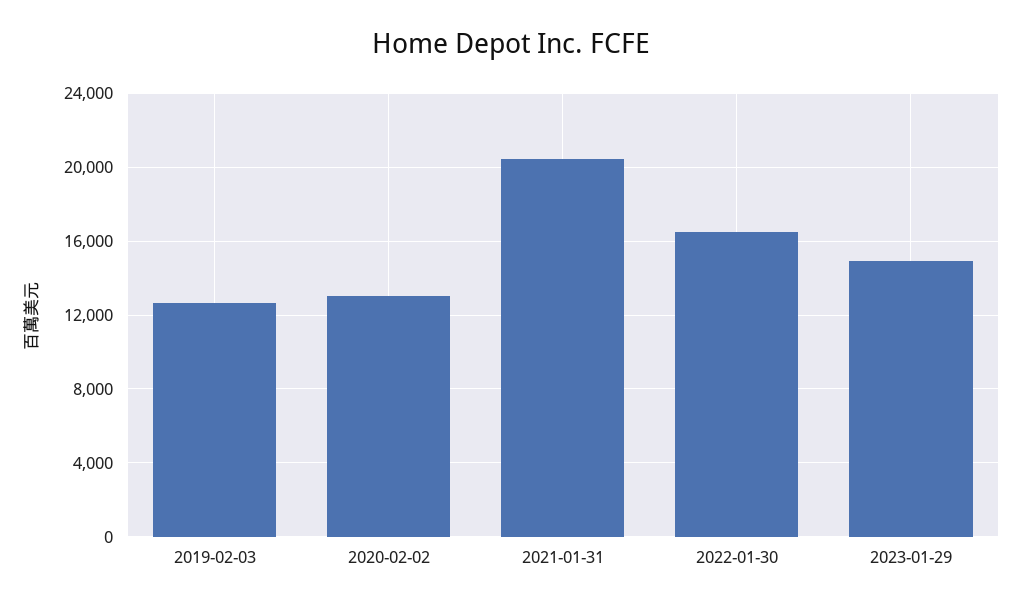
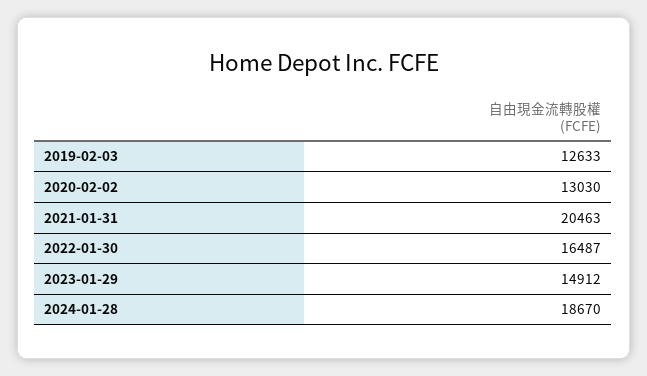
2024-01-28: none -> 18670

